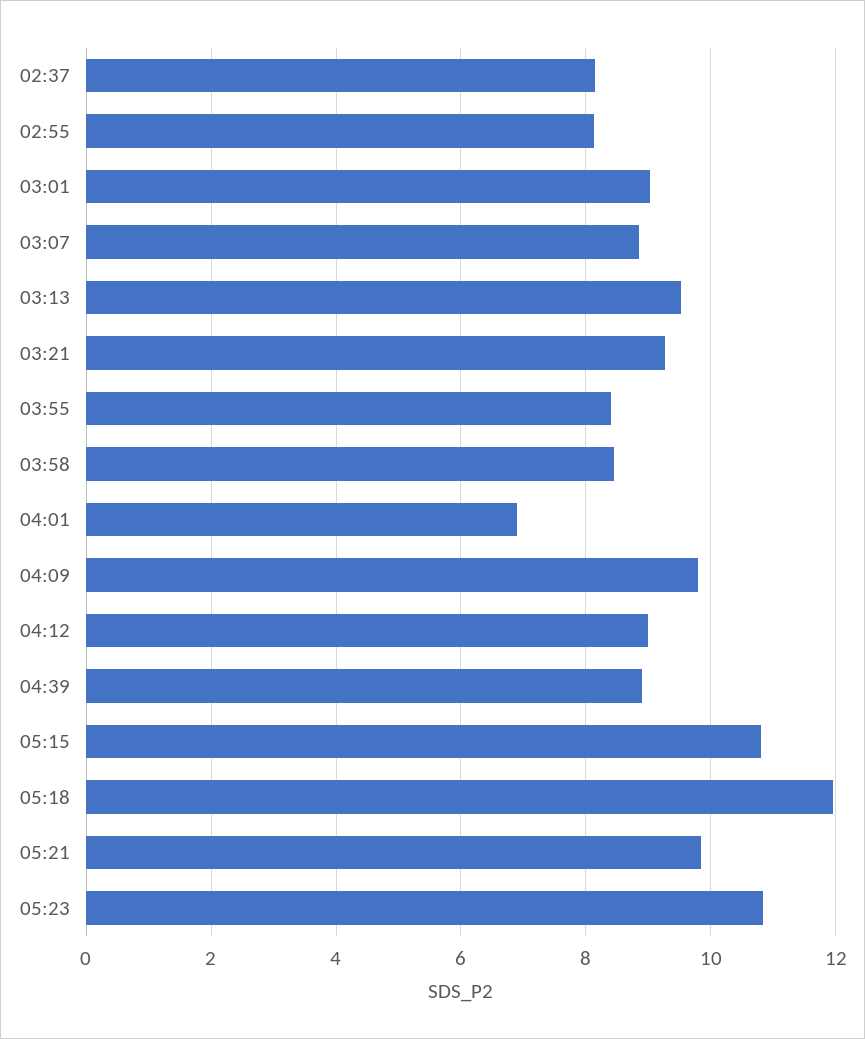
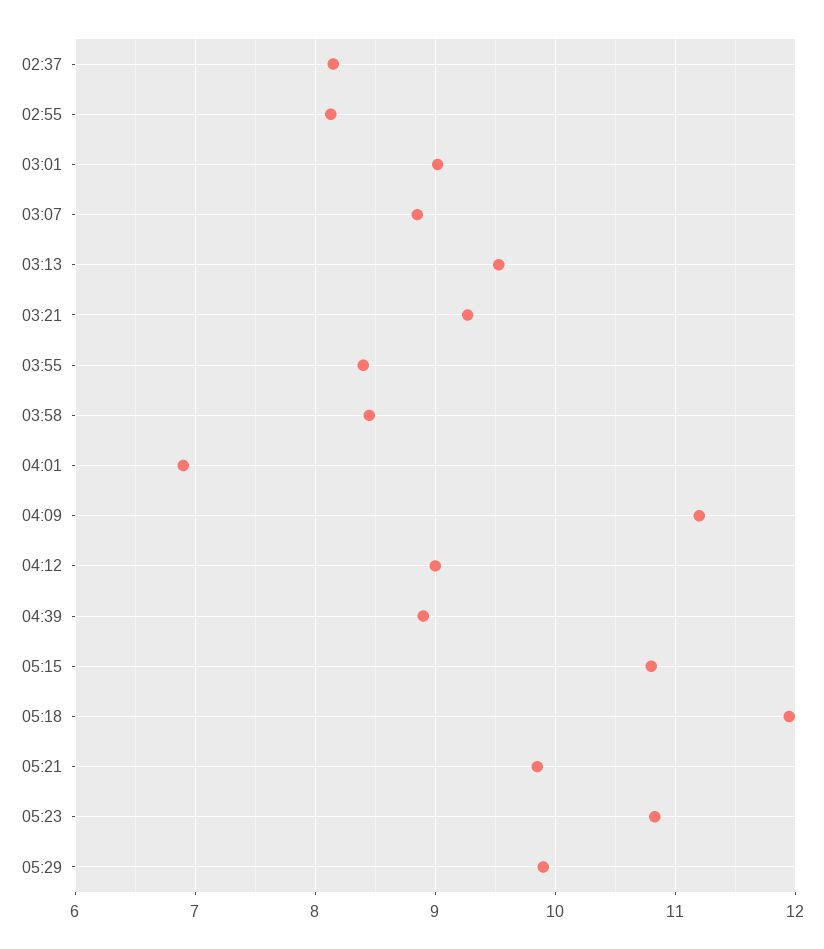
04:09: 9.8 -> 11.2
05:29: none -> 9.9

